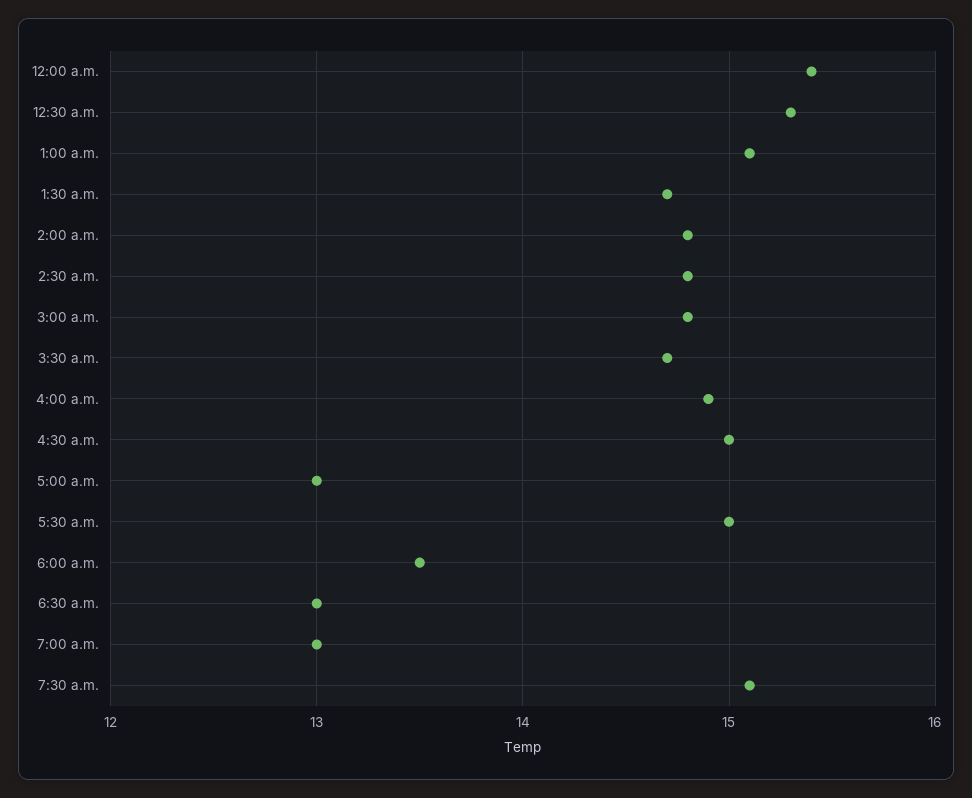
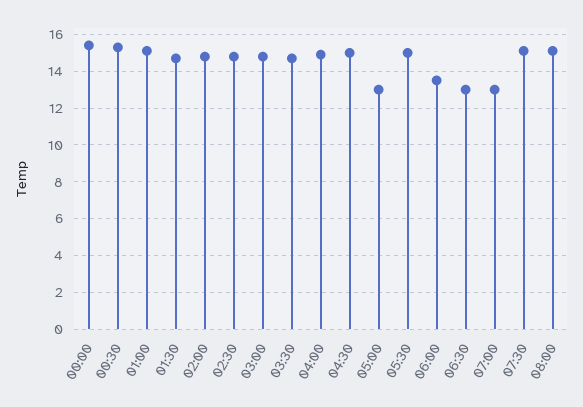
08:00: none -> 15

